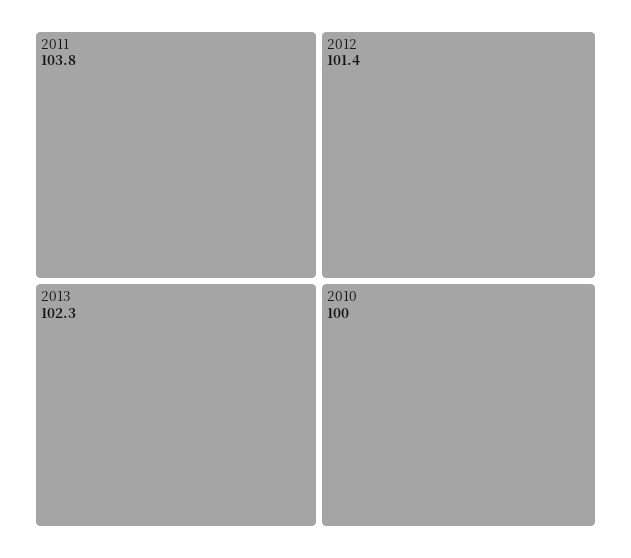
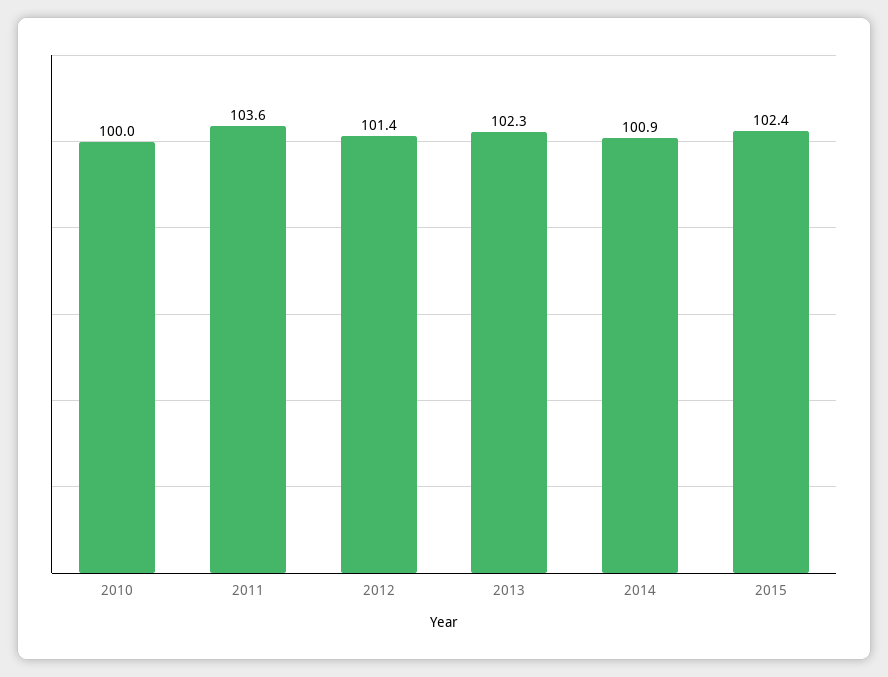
2011: 103.8 -> 103.6
2014: none -> 100.9
2015: none -> 102.4

